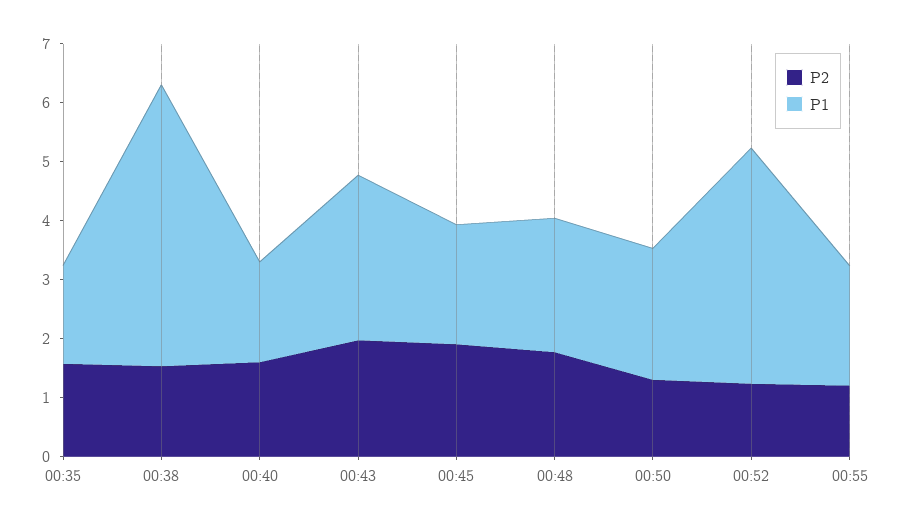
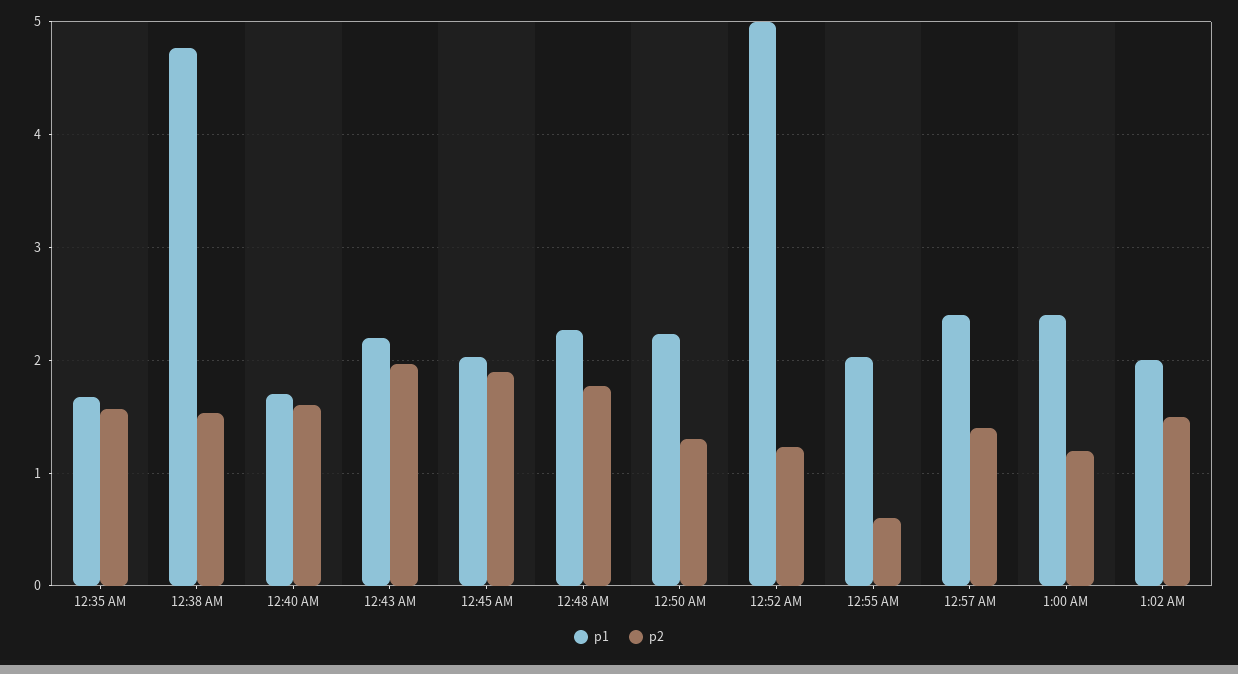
P1, 00:43: 2.8 -> 2.2
P1, 00:52: 4 -> 5
P2, 00:55: 1.2 -> 0.6
P1, 12:57 AM: none -> 2.4
P2, 12:57 AM: none -> 1.4
P1, 1:00 AM: none -> 2.4
P2, 1:00 AM: none -> 1.2
P1, 1:02 AM: none -> 2
P2, 1:02 AM: none -> 1.5

